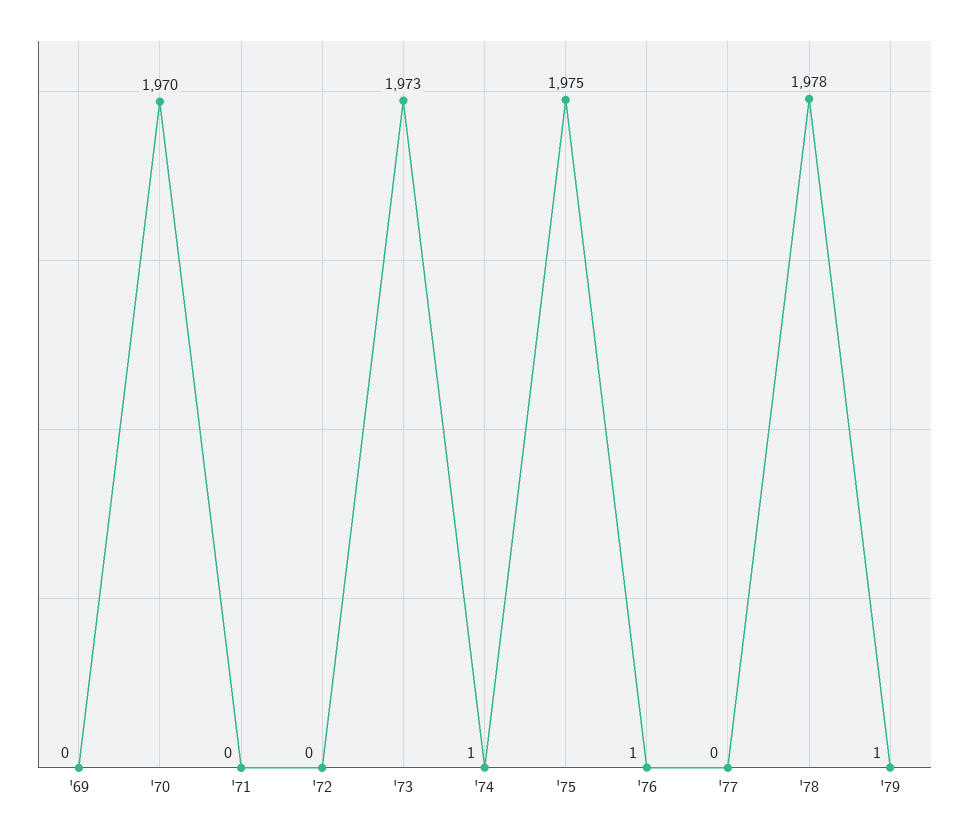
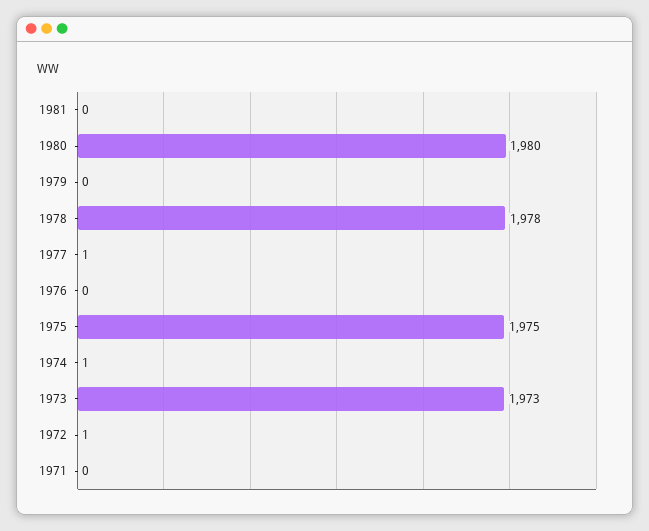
'69: 0 -> none
'70: 1970 -> none
'72: 0 -> 1
'76: 1 -> 0
'77: 0 -> 1
'79: 1 -> 0
1981: none -> 0
1980: none -> 1980

